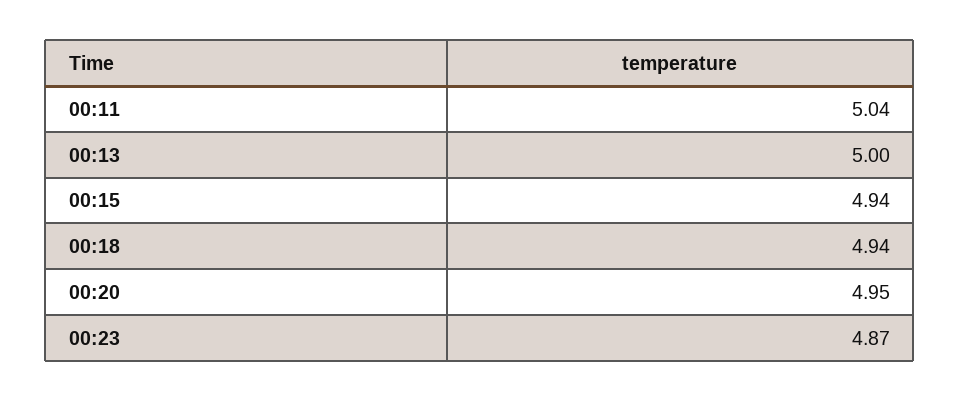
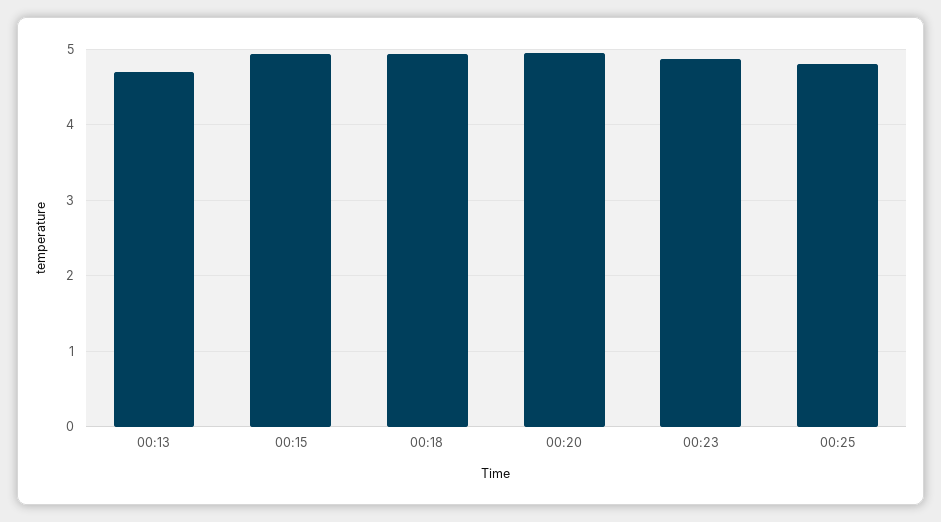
00:11: 5.04 -> none
00:13: 5 -> 4.7
00:25: none -> 4.8

